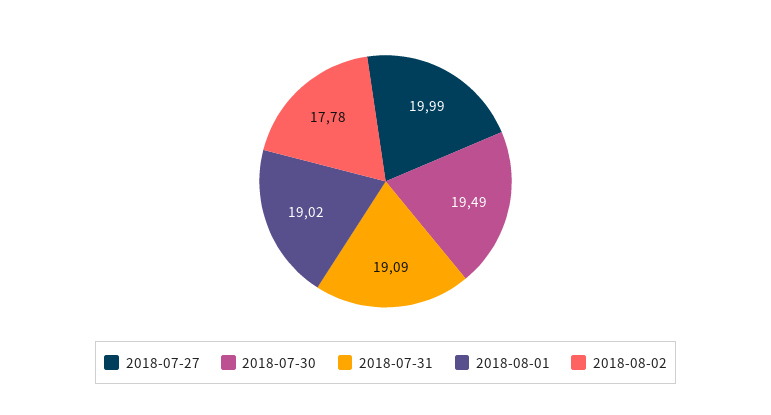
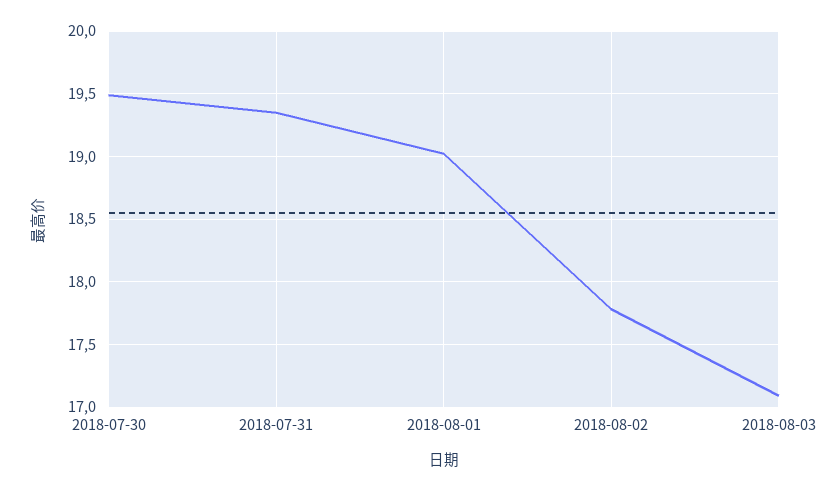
2018-07-27: 19.99 -> none
2018-07-31: 19.09 -> 19.35
2018-08-03: none -> 17.1

